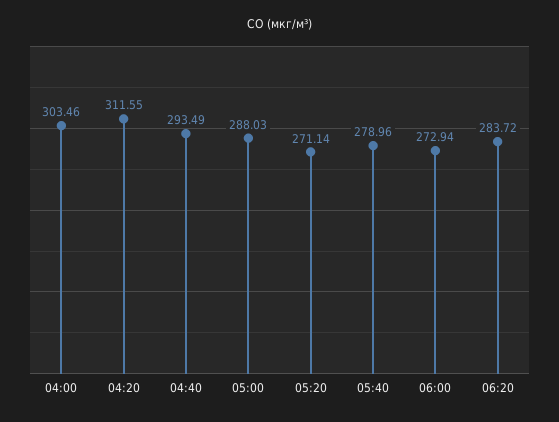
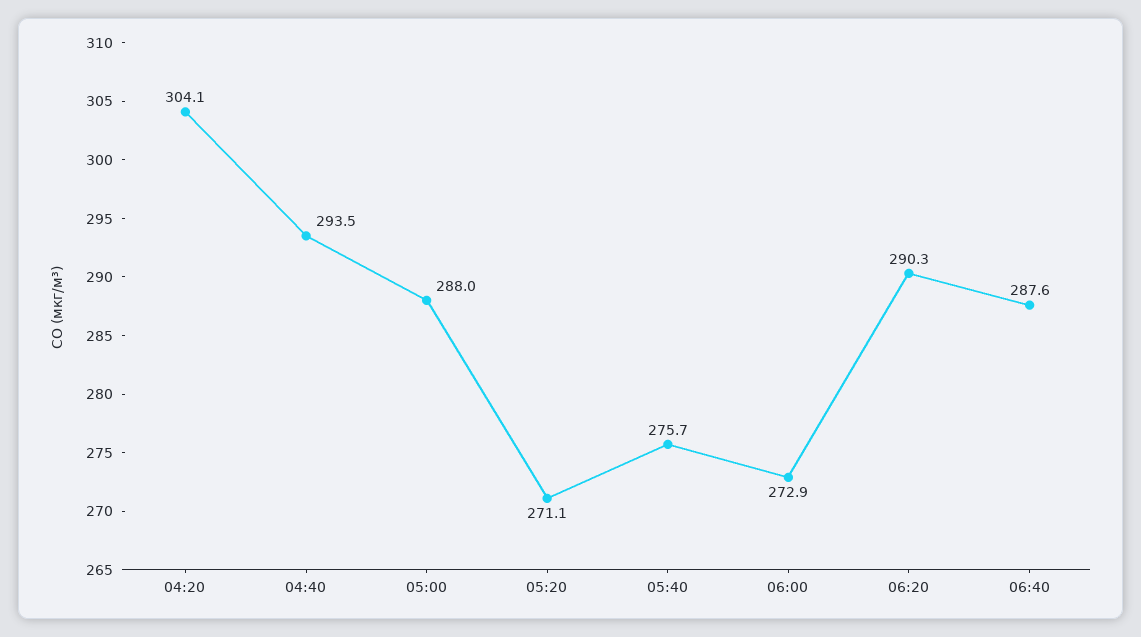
04:00: 303.46 -> none
04:20: 311.55 -> 304.1
05:40: 278.96 -> 275.7
06:20: 283.72 -> 290.3
06:40: none -> 287.6

